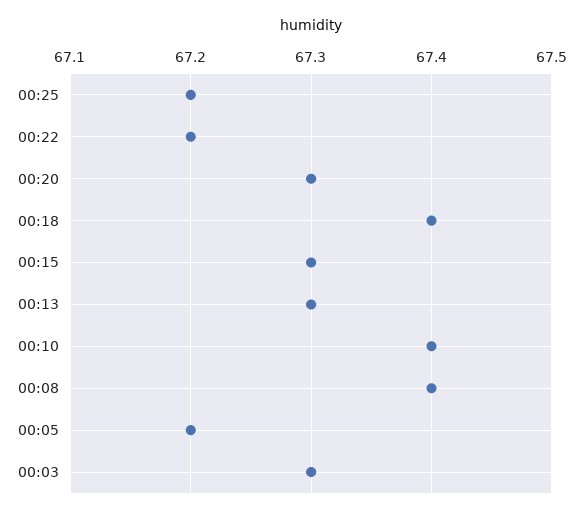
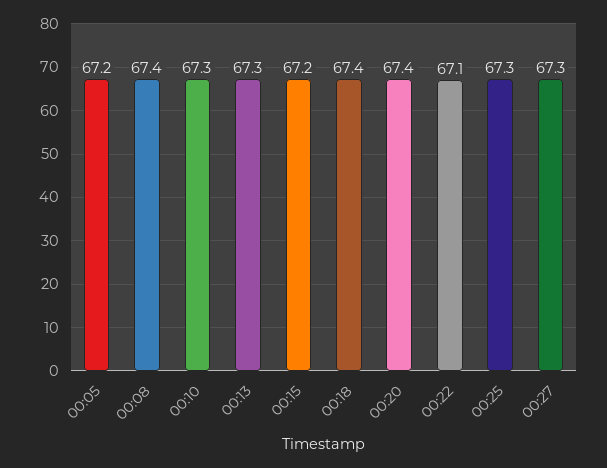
00:25: 67.2 -> 67.3
00:22: 67.2 -> 67.1
00:20: 67.3 -> 67.4
00:15: 67.3 -> 67.2
00:10: 67.4 -> 67.3
00:03: 67.3 -> none
00:27: none -> 67.3

